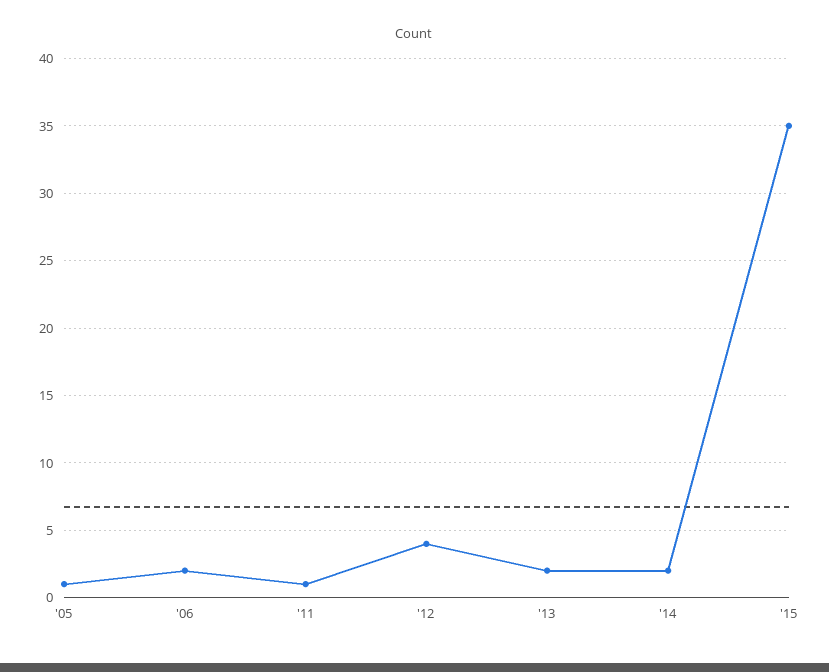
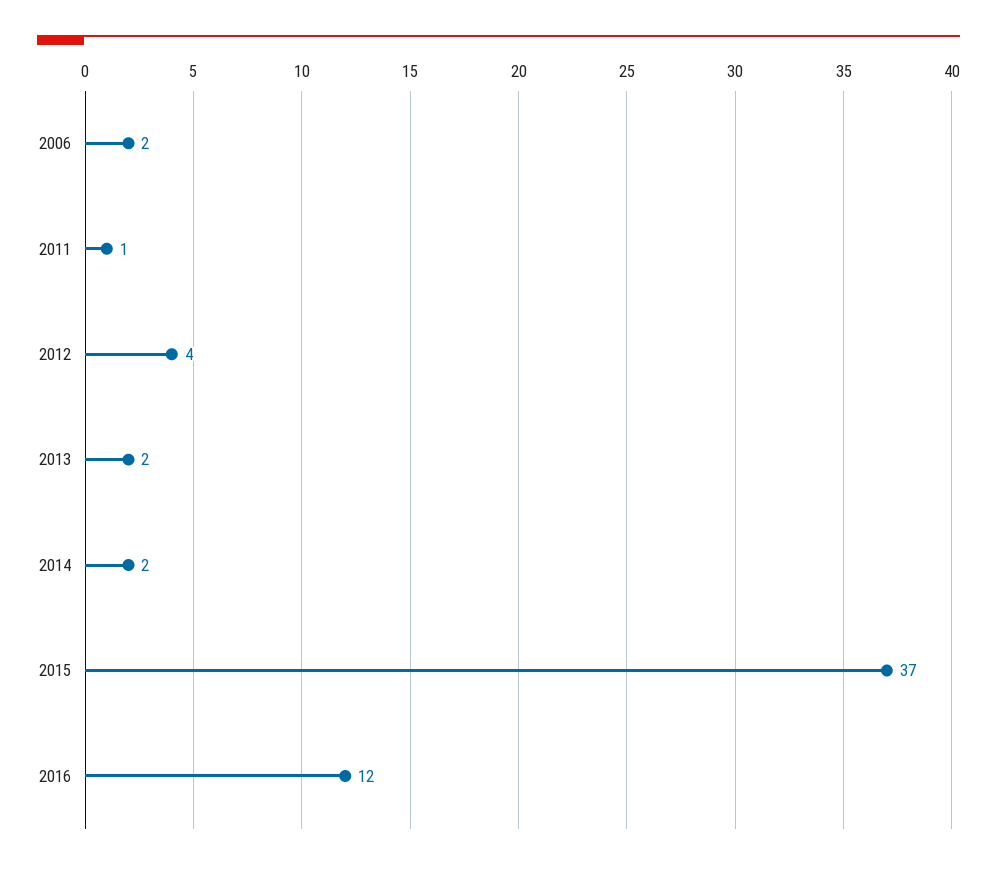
'05: 1 -> none
'15: 35 -> 37
2016: none -> 12

